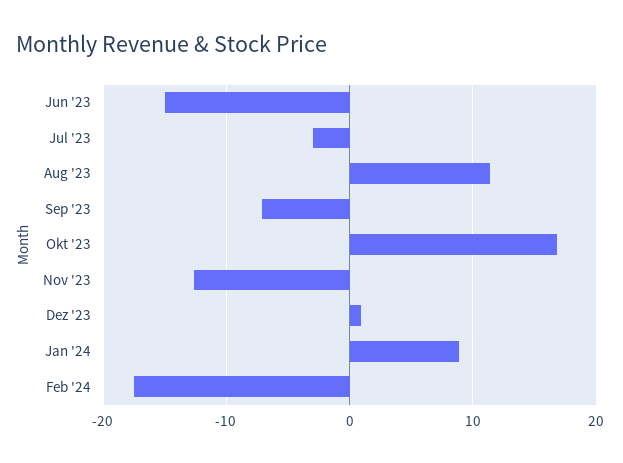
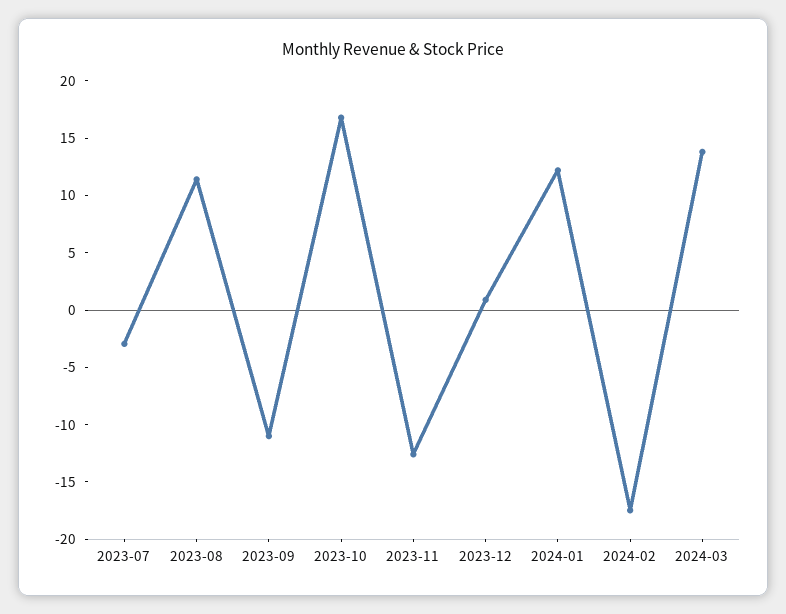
Jun '23: -15 -> none
Sep '23: -7 -> -11
Jan '24: 9 -> 12
2024-03: none -> 14

